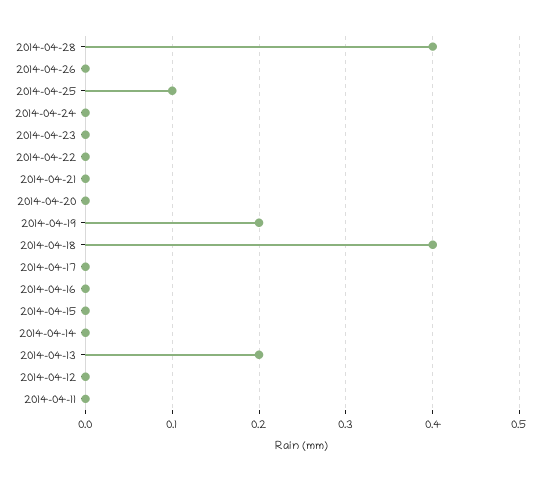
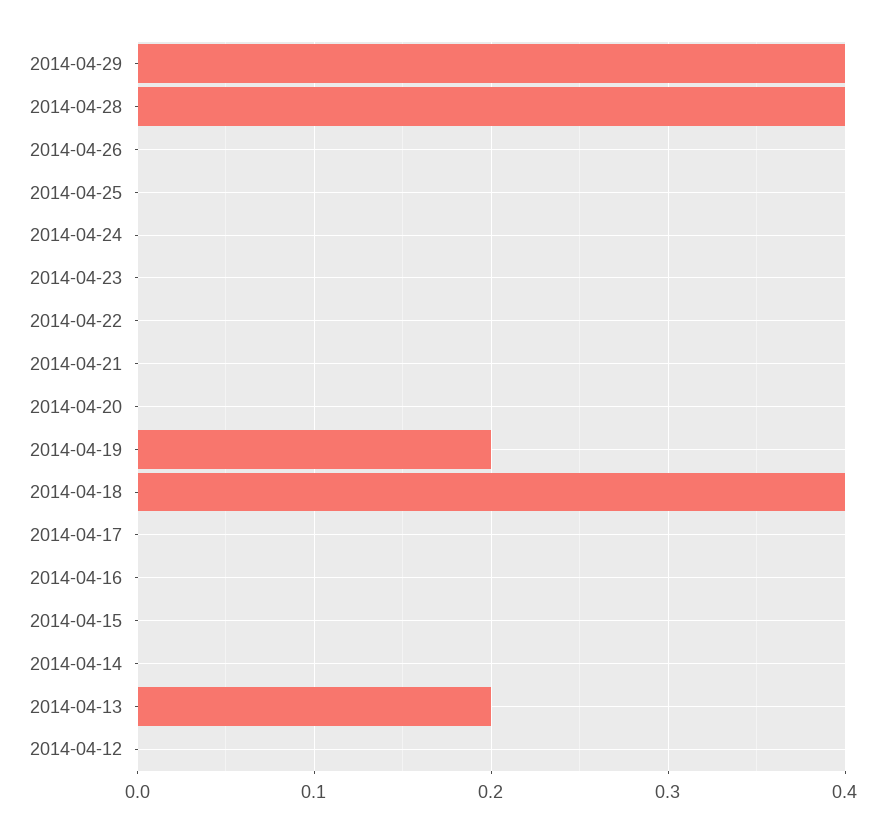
2014-04-25: 0.1 -> 0
2014-04-11: 0 -> none
2014-04-29: none -> 0.4

